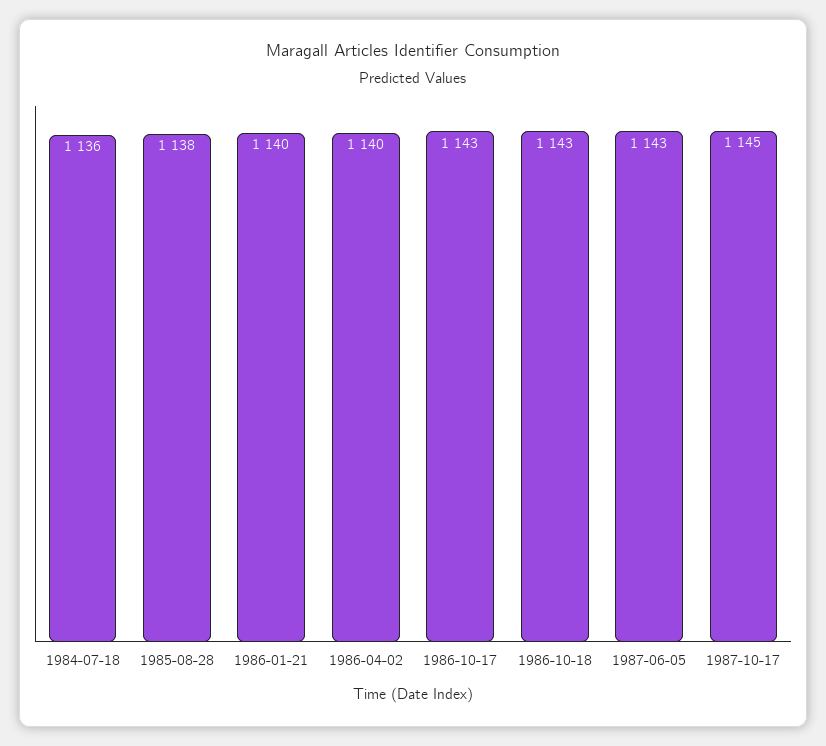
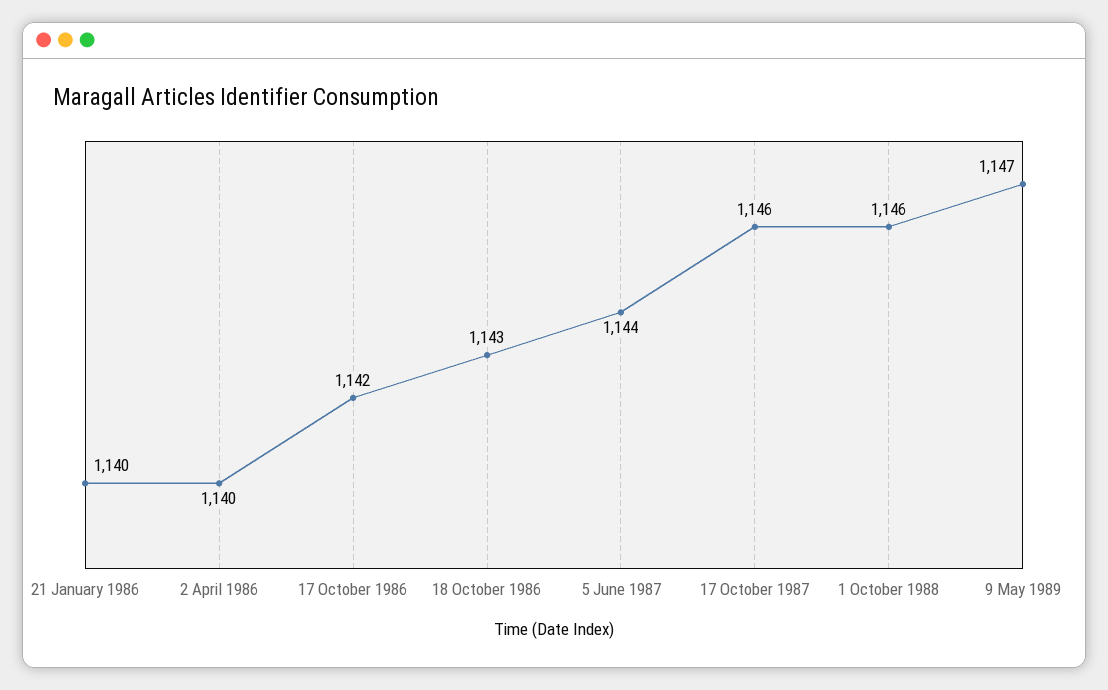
1984-07-18: 1136 -> none
1985-08-28: 1138 -> none
1986-10-17: 1143 -> 1142
1987-06-05: 1143 -> 1144
1987-10-17: 1145 -> 1146
1 October 1988: none -> 1146
9 May 1989: none -> 1147

